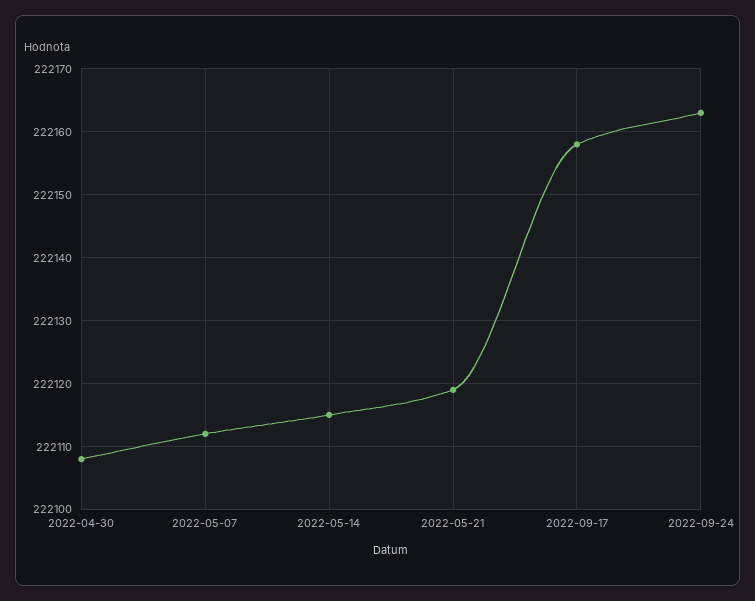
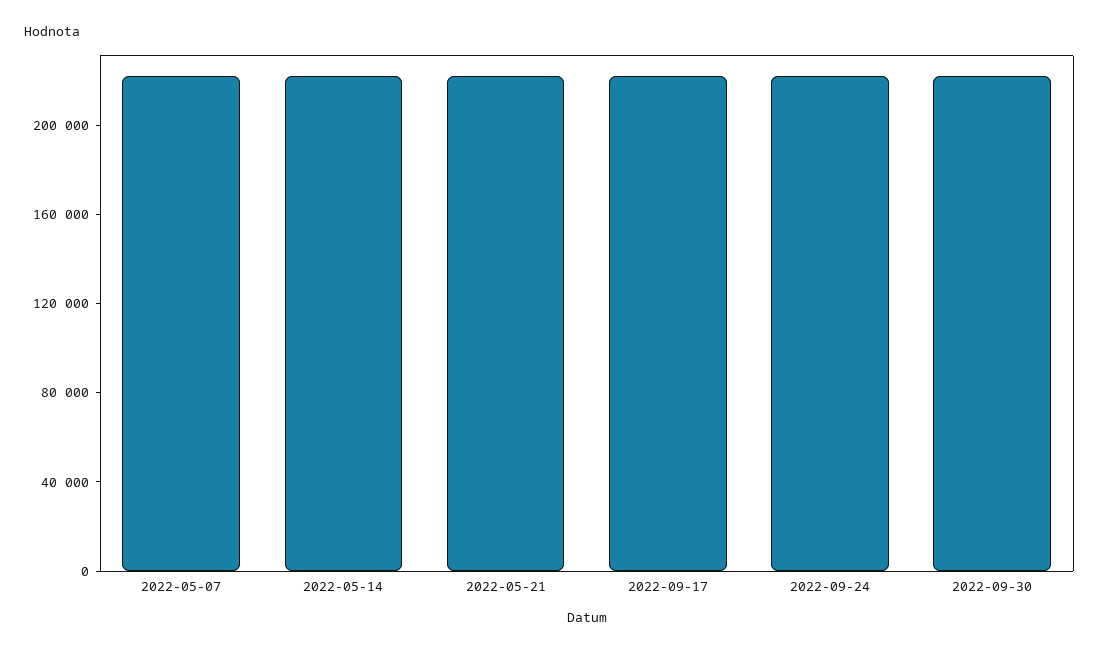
2022-04-30: 222108 -> none
2022-09-30: none -> 220000

